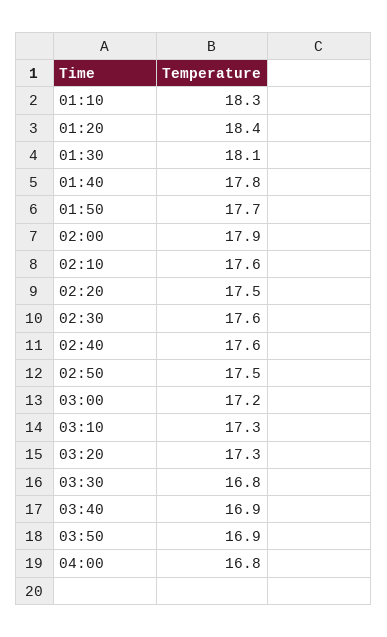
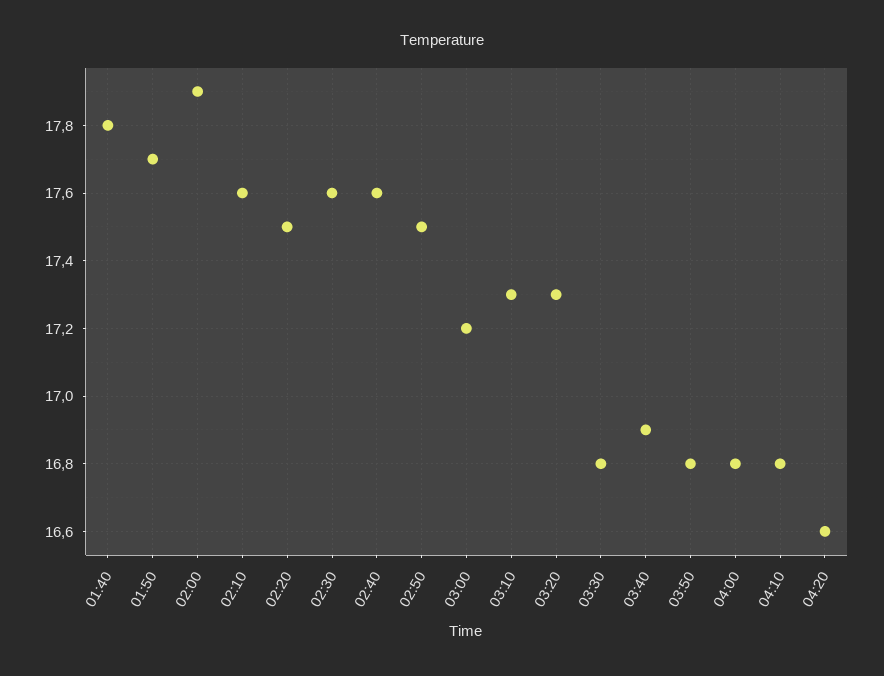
01:10: 18.3 -> none
01:20: 18.4 -> none
01:30: 18.1 -> none
03:50: 16.9 -> 16.8
04:10: none -> 16.8
04:20: none -> 16.6

